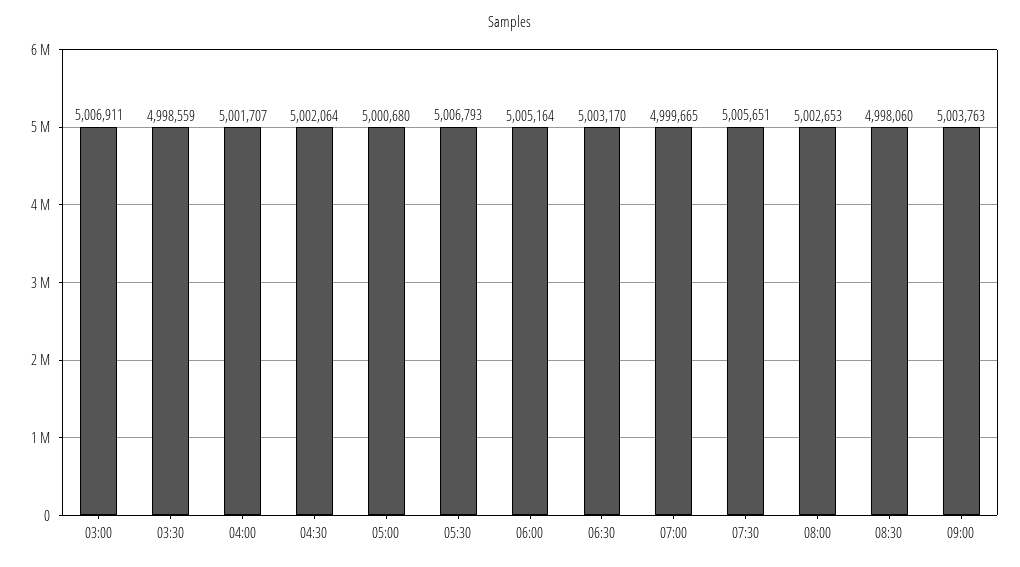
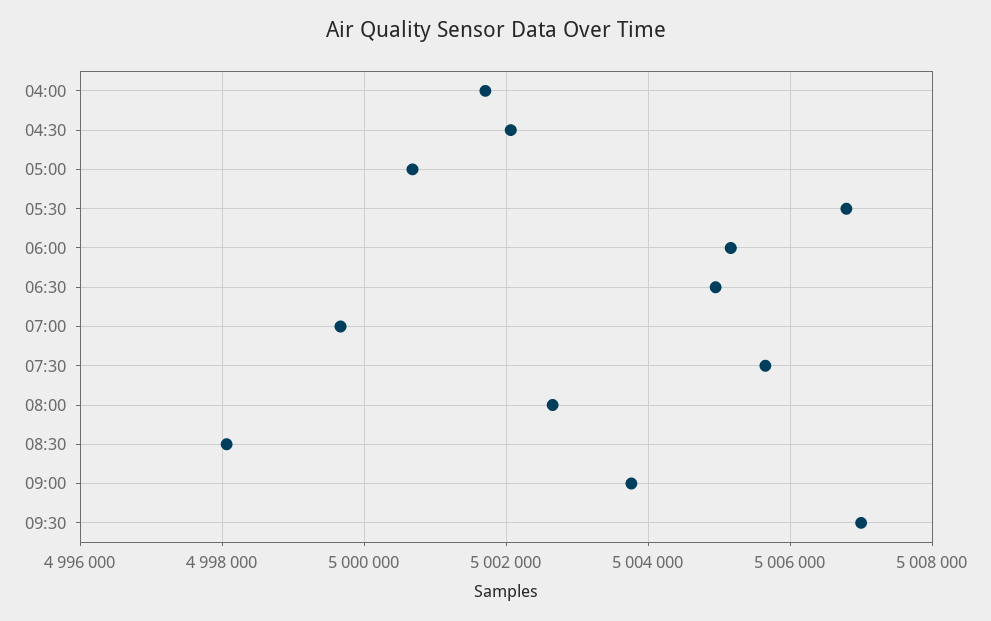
03:00: 5006911 -> none
03:30: 4998559 -> none
06:30: 5003170 -> 5005000
09:30: none -> 5007000

